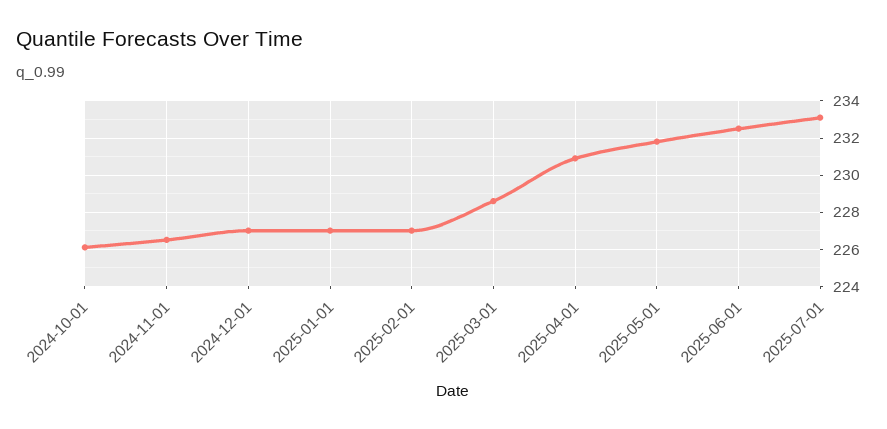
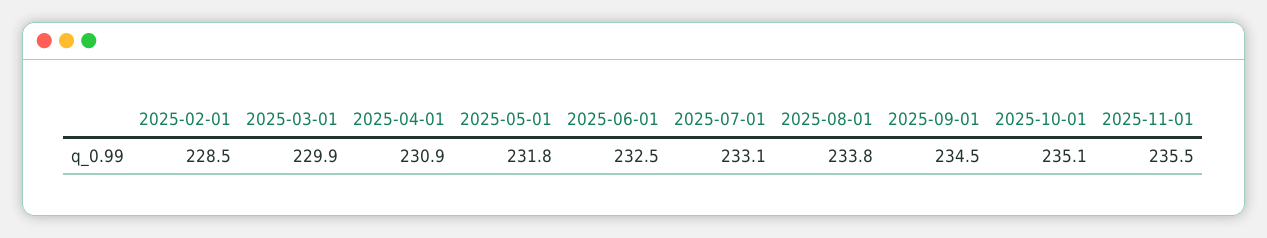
2024-10-01: 226 -> none
2024-11-01: 226.5 -> none
2024-12-01: 227 -> none
2025-01-01: 227 -> none
2025-02-01: 227 -> 228.5
2025-03-01: 228.5 -> 229.9
2025-08-01: none -> 233.8
2025-09-01: none -> 234.5
2025-10-01: none -> 235.1
2025-11-01: none -> 235.5

